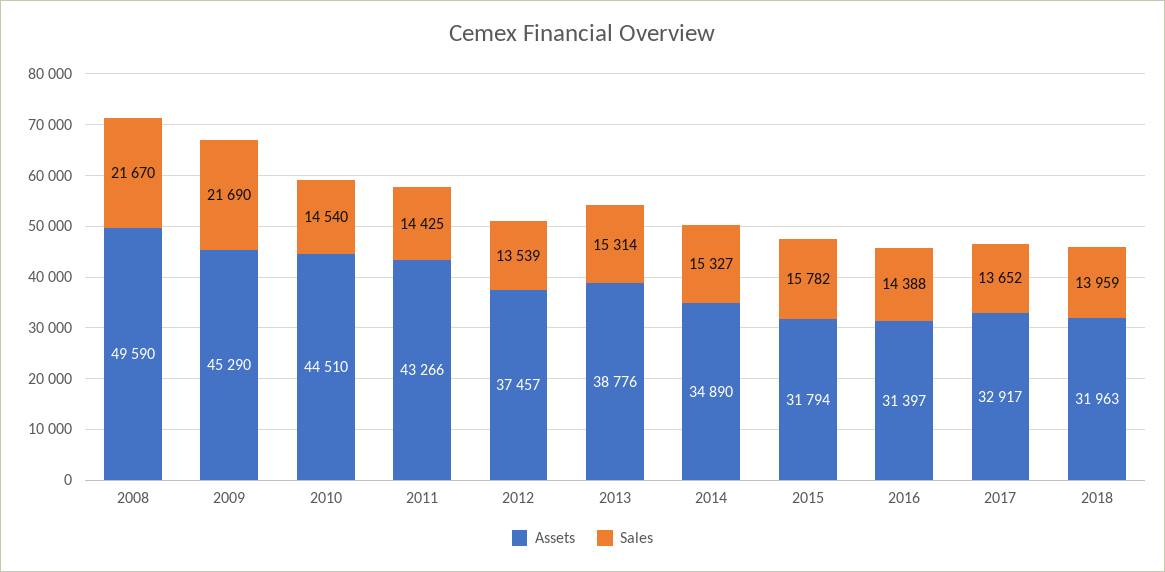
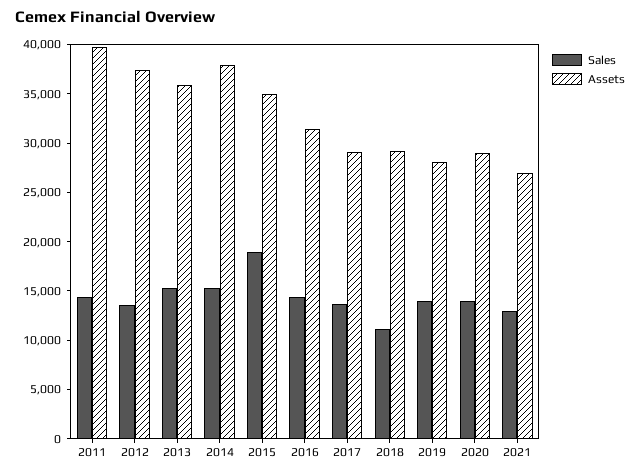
Assets, 2008: 49590 -> none
Sales, 2008: 21670 -> none
Assets, 2009: 45290 -> none
Sales, 2009: 21690 -> none
Assets, 2010: 44510 -> none
Sales, 2010: 14540 -> none
Assets, 2011: 43266 -> 40000
Assets, 2013: 38776 -> 36000
Assets, 2014: 34890 -> 38000
Assets, 2015: 31794 -> 35000
Sales, 2015: 15782 -> 19000
Assets, 2017: 32917 -> 29000
Assets, 2018: 31963 -> 29000
Sales, 2018: 13959 -> 11000
Sales, 2019: none -> 14000
Assets, 2019: none -> 28000
Sales, 2020: none -> 14000
Assets, 2020: none -> 29000
Sales, 2021: none -> 13000
Assets, 2021: none -> 27000

